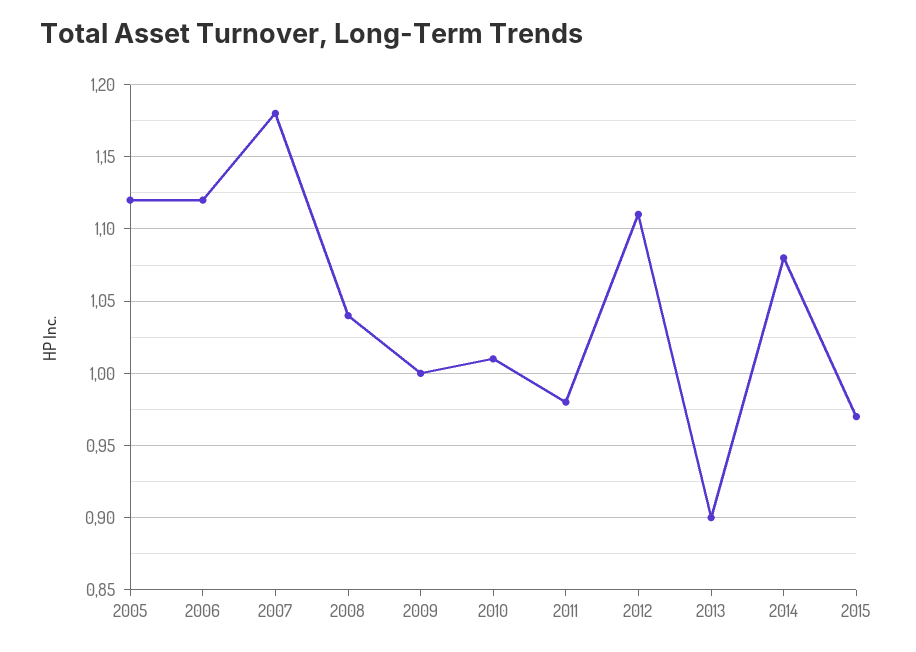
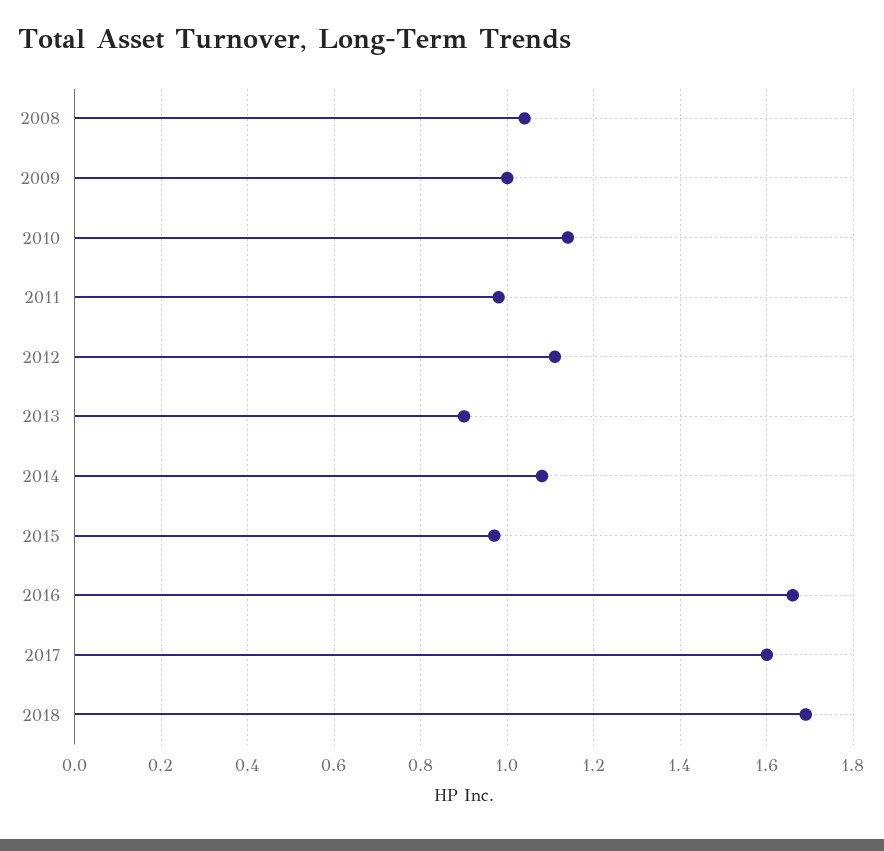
2005: 1.12 -> none
2006: 1.12 -> none
2007: 1.18 -> none
2010: 1.01 -> 1.15
2016: none -> 1.65
2017: none -> 1.6
2018: none -> 1.7

